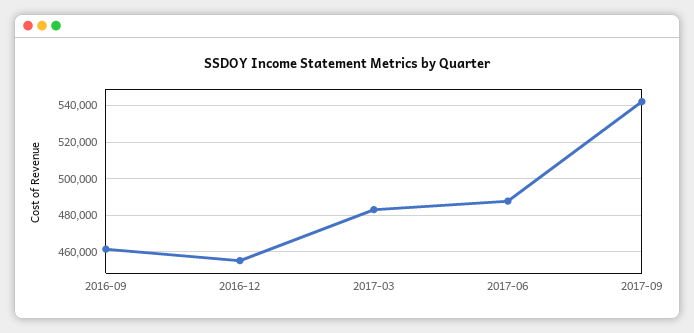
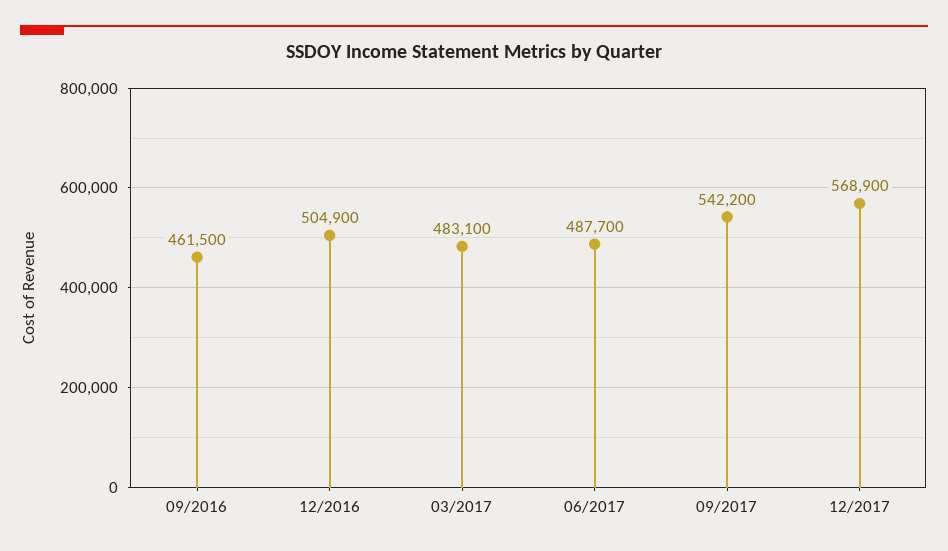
2016-12: 455000 -> 504900
12/2017: none -> 568900

